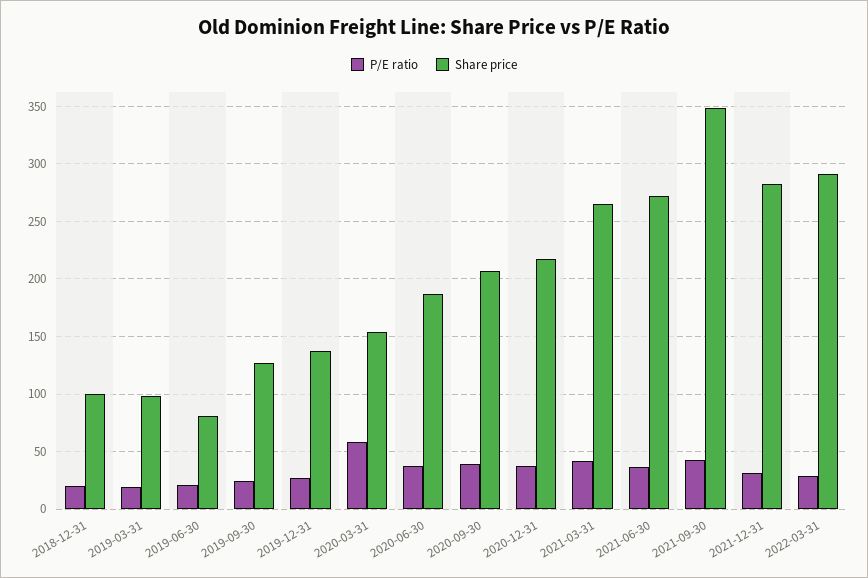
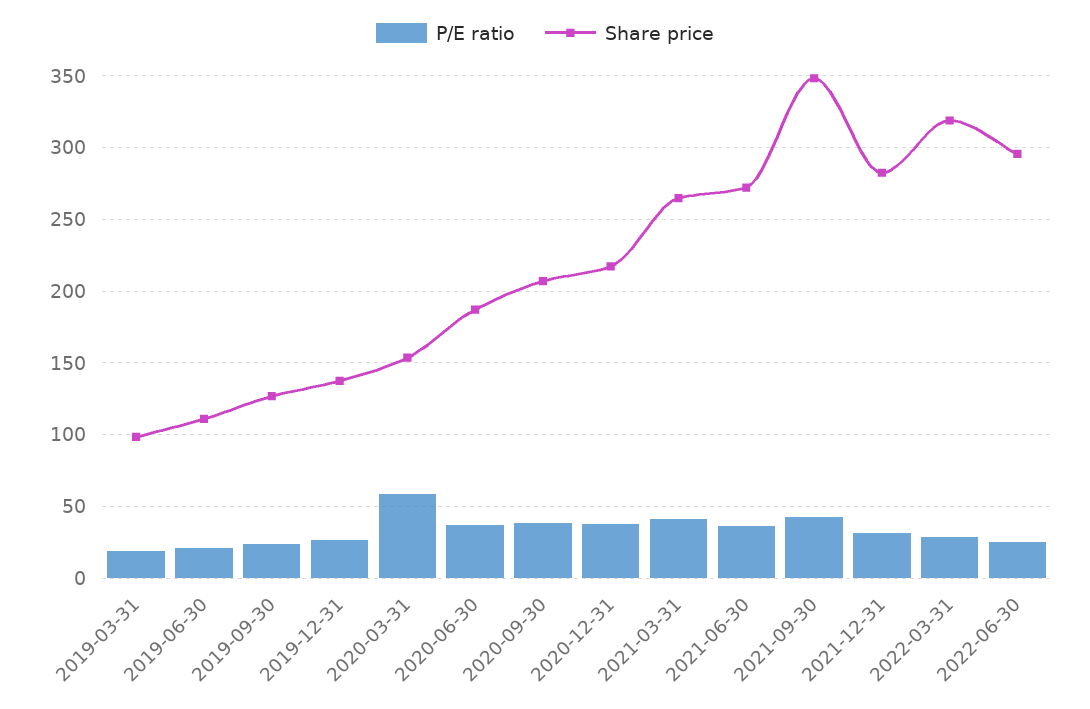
P/E ratio, 2018-12-31: 20 -> none
Share price, 2018-12-31: 100 -> none
Share price, 2019-06-30: 80 -> 110
Share price, 2022-03-31: 290 -> 320
P/E ratio, 2022-06-30: none -> 25
Share price, 2022-06-30: none -> 295

